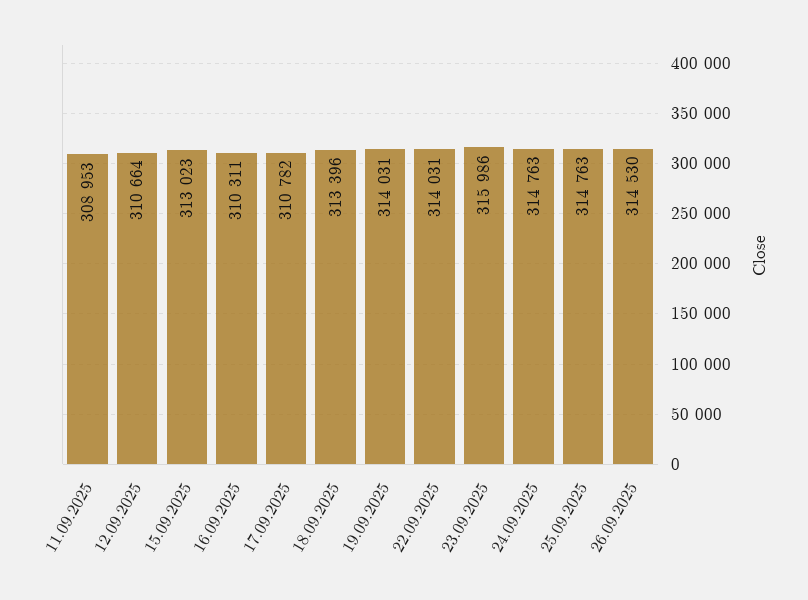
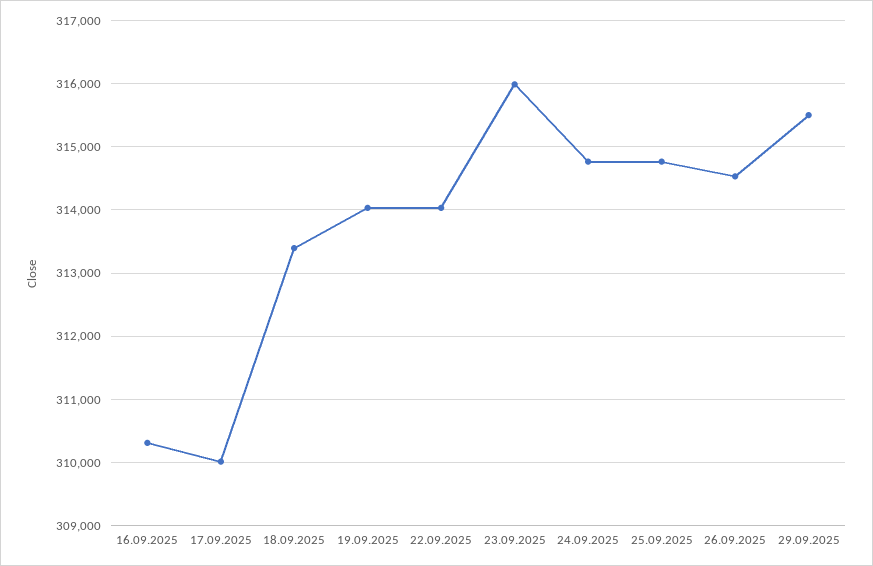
11.09.2025: 308953 -> none
12.09.2025: 310664 -> none
15.09.2025: 313023 -> none
17.09.2025: 310782 -> 310000
29.09.2025: none -> 315500

